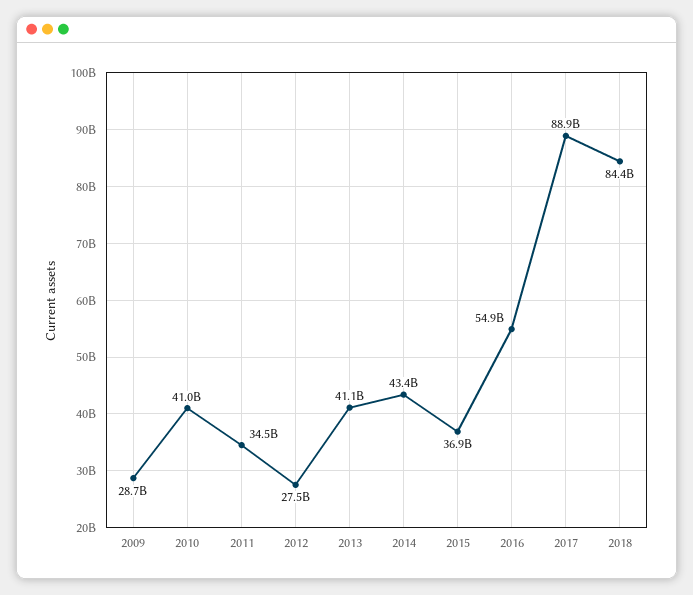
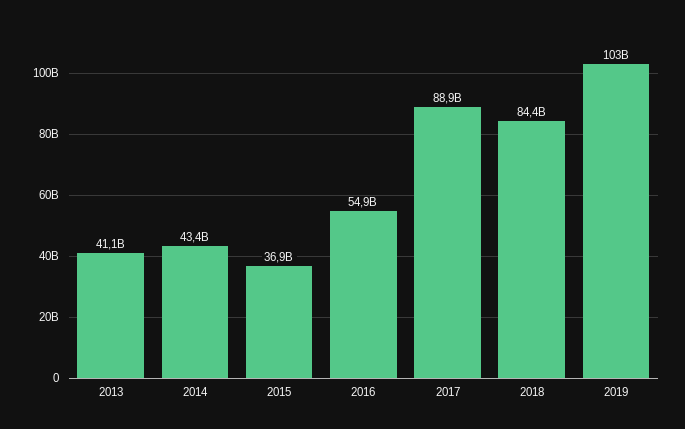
2009: 28700000000 -> none
2010: 41000000000 -> none
2011: 34500000000 -> none
2012: 27500000000 -> none
2019: none -> 103000000000

